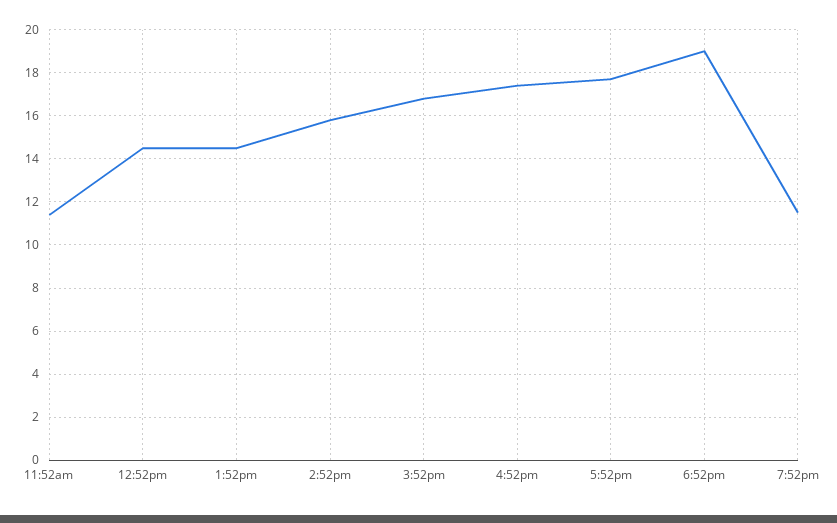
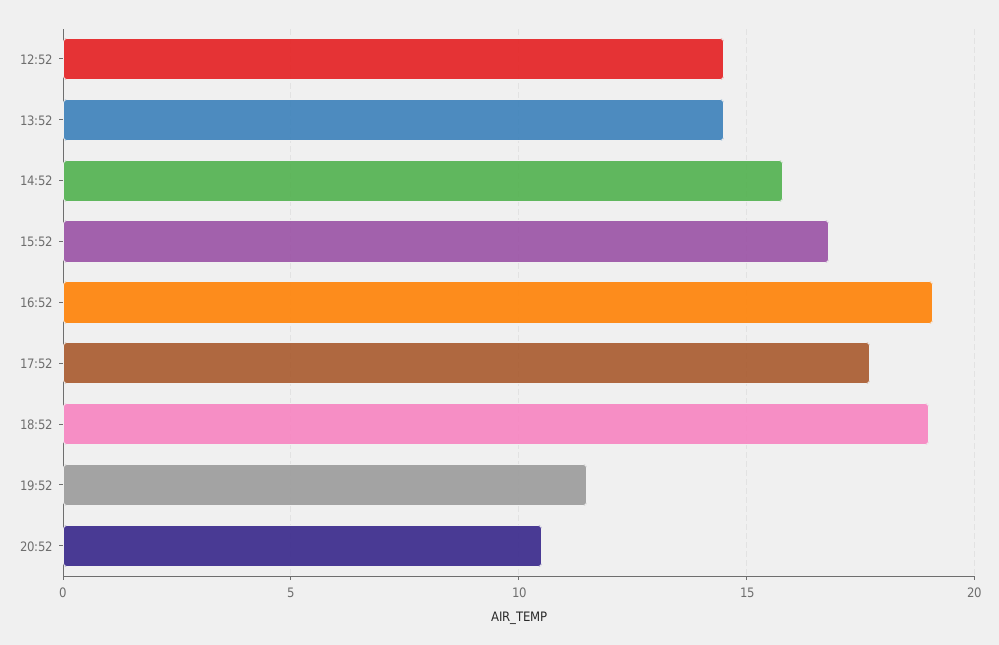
11:52am: 11.5 -> none
4:52pm: 17.5 -> 19
20:52: none -> 10.5

